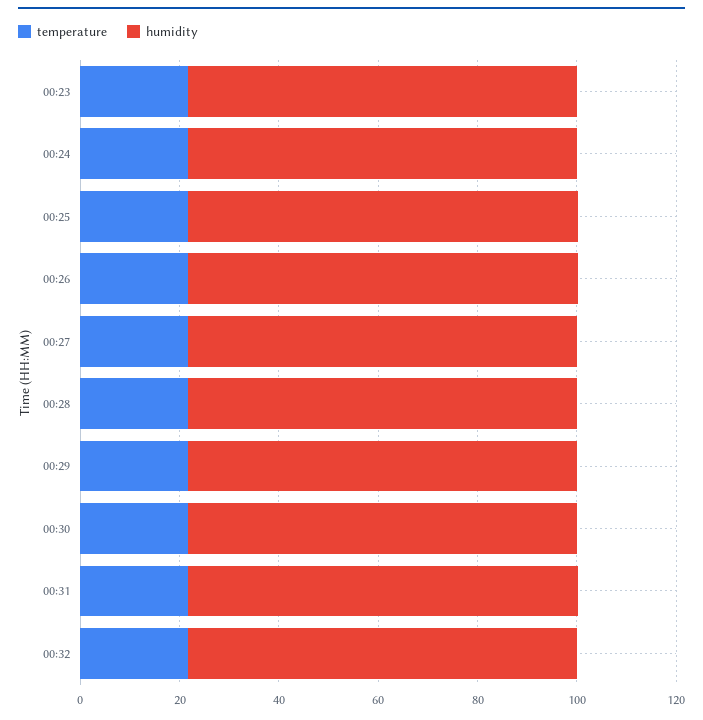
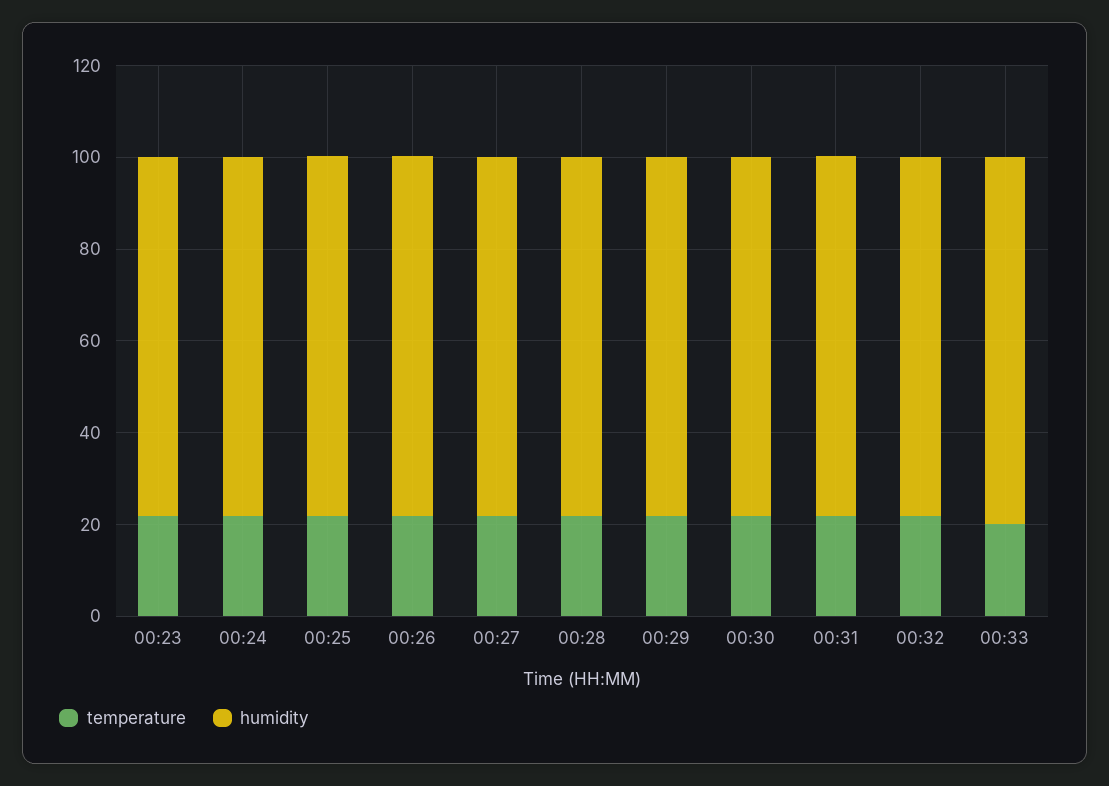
temperature, 00:33: none -> 20
humidity, 00:33: none -> 80

